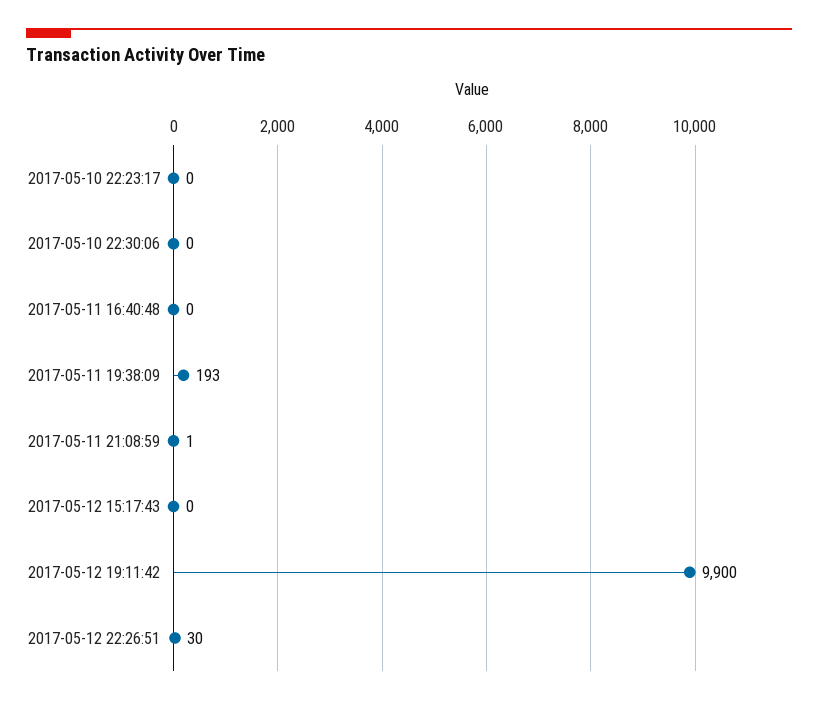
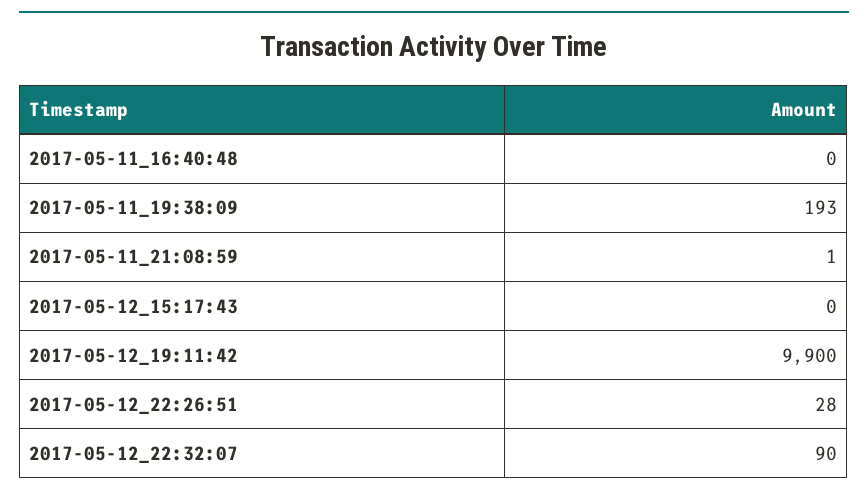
2017-05-10 22:23:17: 0 -> none
2017-05-10 22:30:06: 0 -> none
2017-05-12 22:26:51: 30 -> 28
2017-05-12_22:32:07: none -> 90

